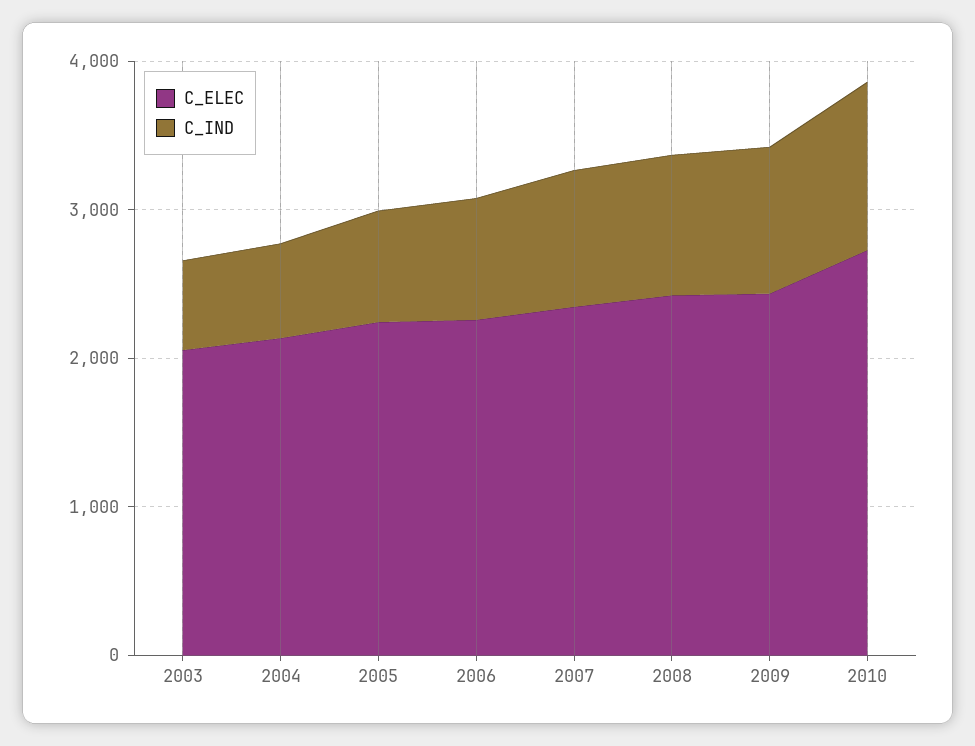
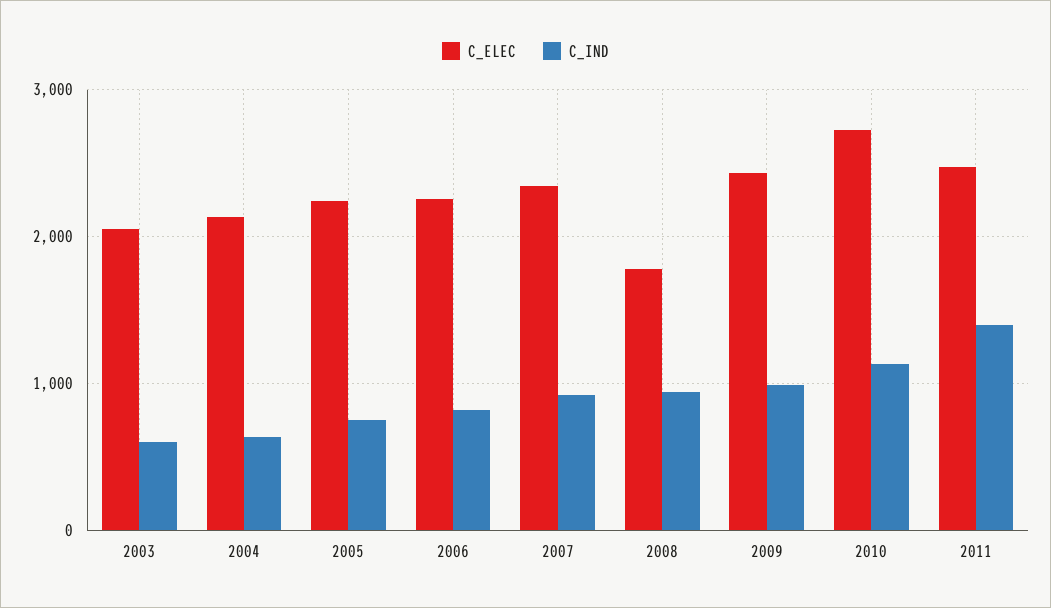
C_ELEC, 2008: 2400 -> 1800
C_ELEC, 2011: none -> 2500
C_IND, 2011: none -> 1400

